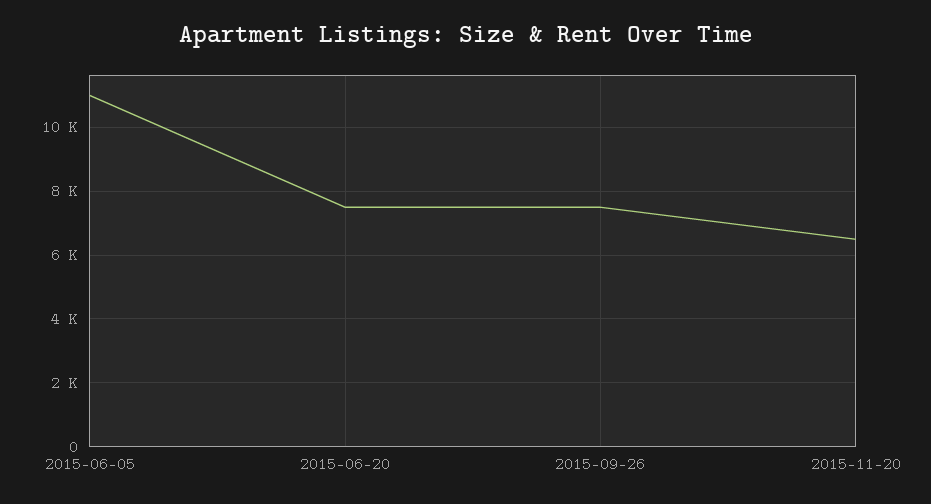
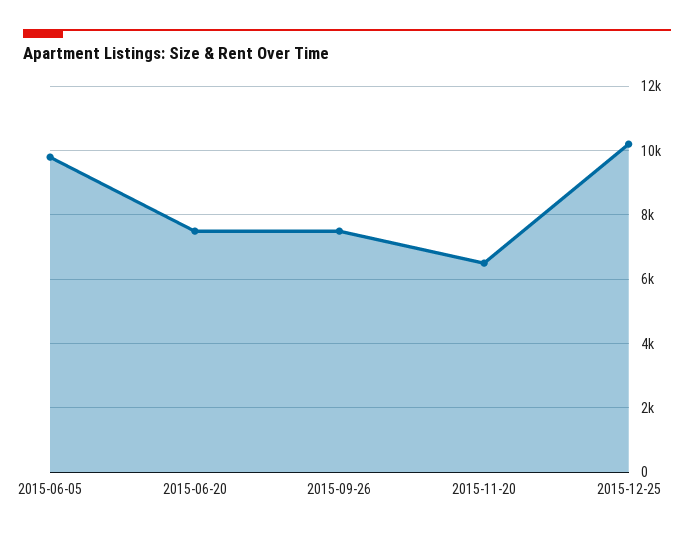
2015-06-05: 11000 -> 9800
2015-12-25: none -> 10200

